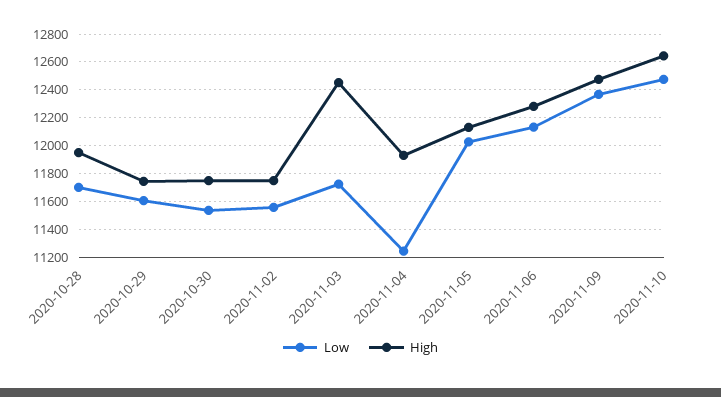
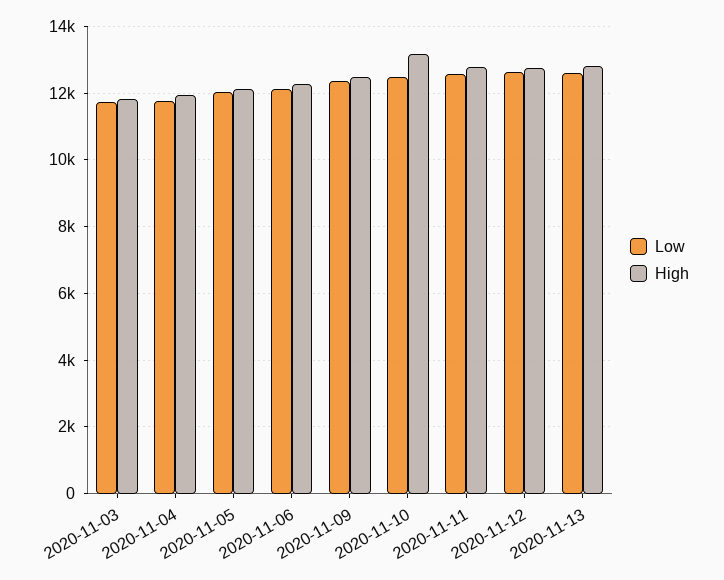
Low, 2020-10-28: 11700 -> none
High, 2020-10-28: 11950 -> none
Low, 2020-10-29: 11600 -> none
High, 2020-10-29: 11750 -> none
Low, 2020-10-30: 11550 -> none
High, 2020-10-30: 11750 -> none
Low, 2020-11-02: 11550 -> none
High, 2020-11-02: 11750 -> none
High, 2020-11-03: 12450 -> 11800
Low, 2020-11-04: 11250 -> 11800
High, 2020-11-10: 12650 -> 13200
Low, 2020-11-11: none -> 12600
High, 2020-11-11: none -> 12800
Low, 2020-11-12: none -> 12600
High, 2020-11-12: none -> 12800
Low, 2020-11-13: none -> 12600
High, 2020-11-13: none -> 12800

